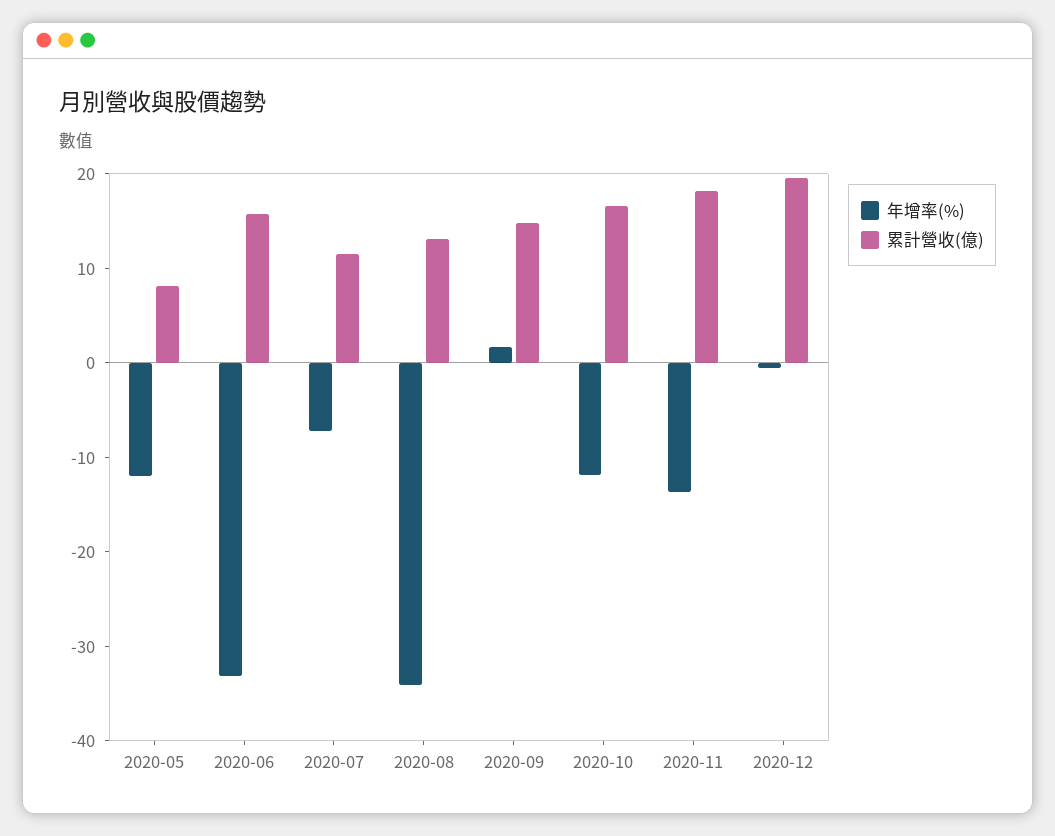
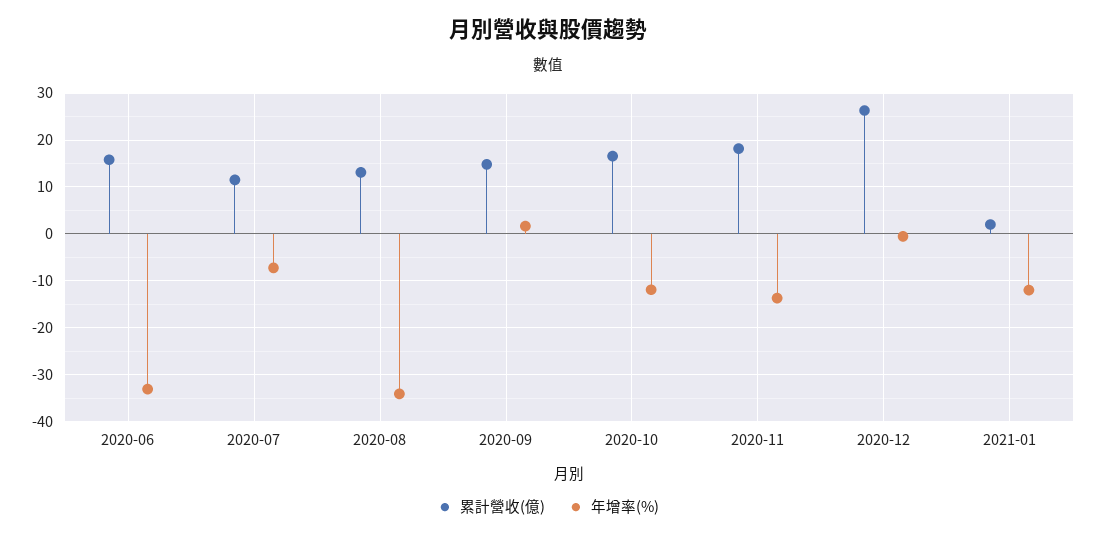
年增率(%), 2020-05: -12 -> none
累計營收(億), 2020-05: 8 -> none
累計營收(億), 2020-12: 20 -> 26
累計營收(億), 2021-01: none -> 2
年增率(%), 2021-01: none -> -12

